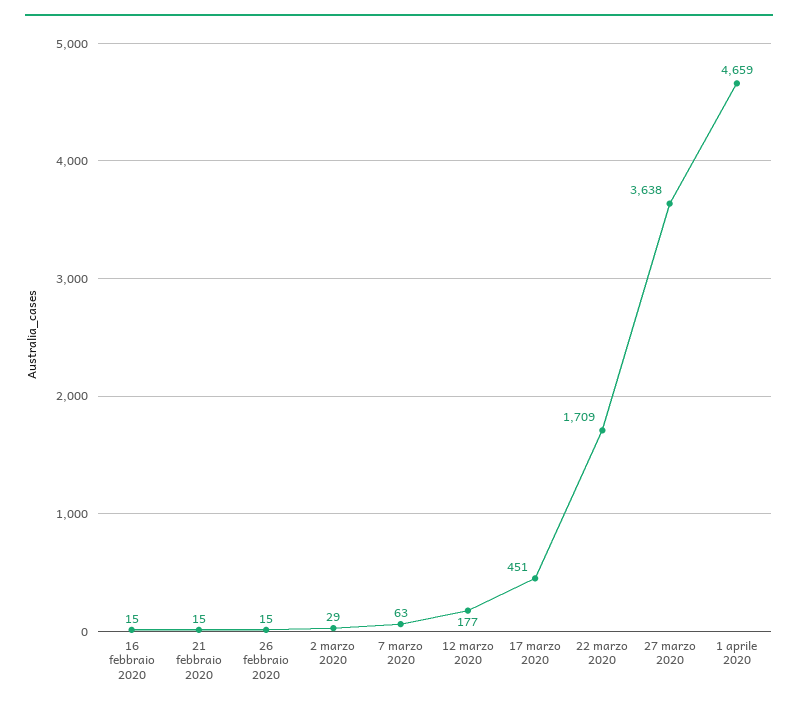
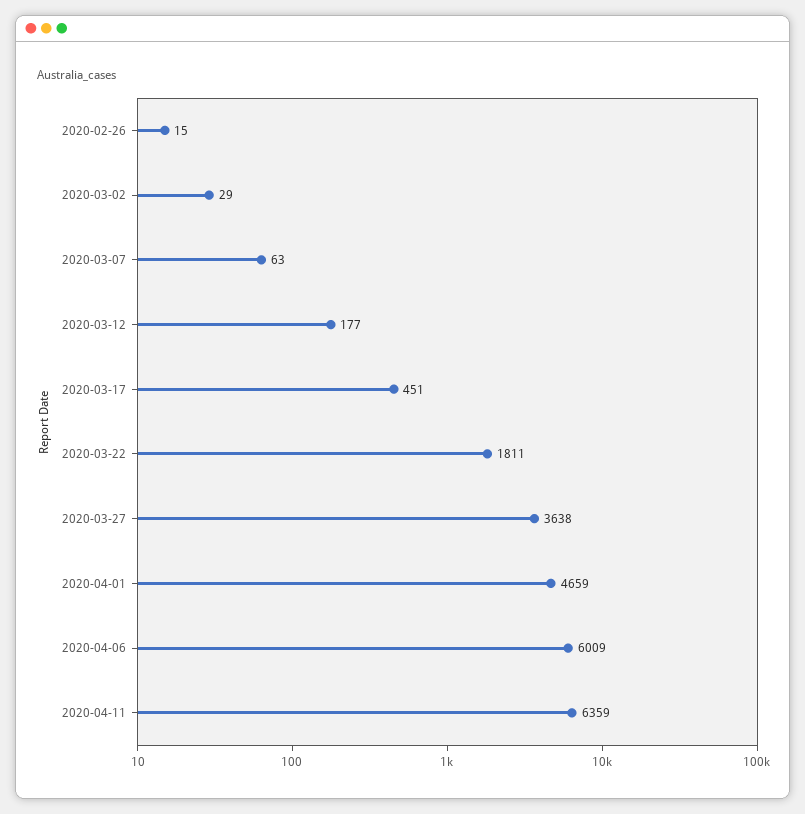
16 febbraio 2020: 15 -> none
21 febbraio 2020: 15 -> none
22 marzo 2020: 1709 -> 1811
2020-04-06: none -> 6009
2020-04-11: none -> 6359

